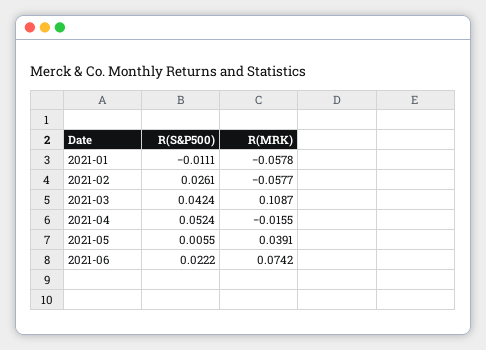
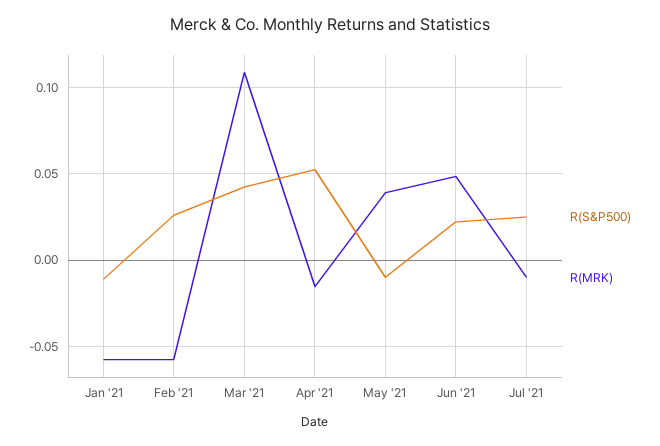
R(S&P500), 2021-05: 0.0055 -> -0.01
R(MRK), 2021-06: 0.0742 -> 0.05
R(S&P500), Jul '21: none -> 0.025
R(MRK), Jul '21: none -> -0.01

